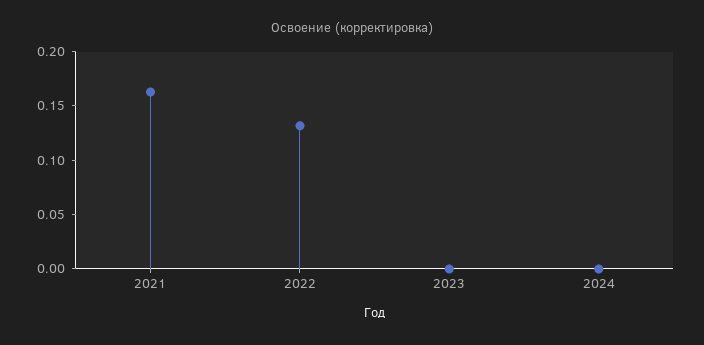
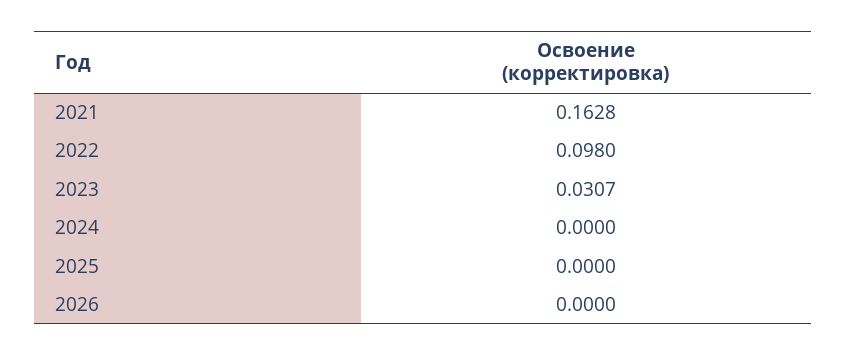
2022: 0.13 -> 0.098
2023: 0 -> 0.0307
2025: none -> 0
2026: none -> 0

